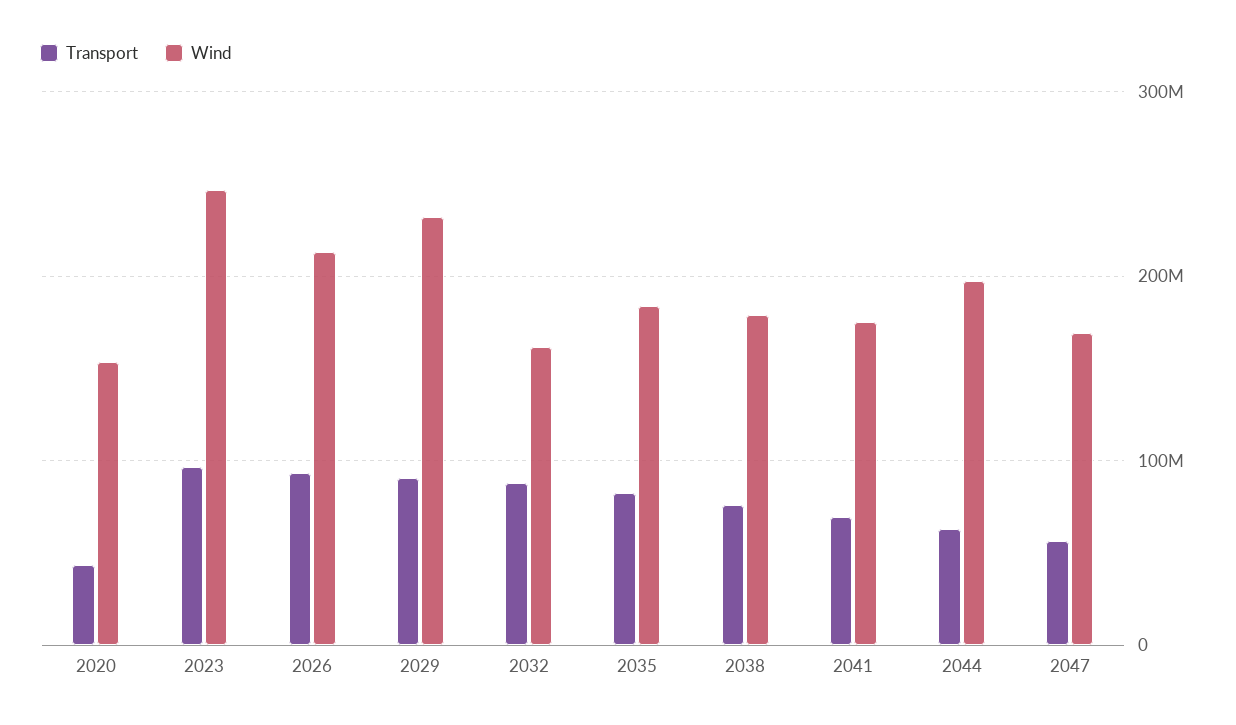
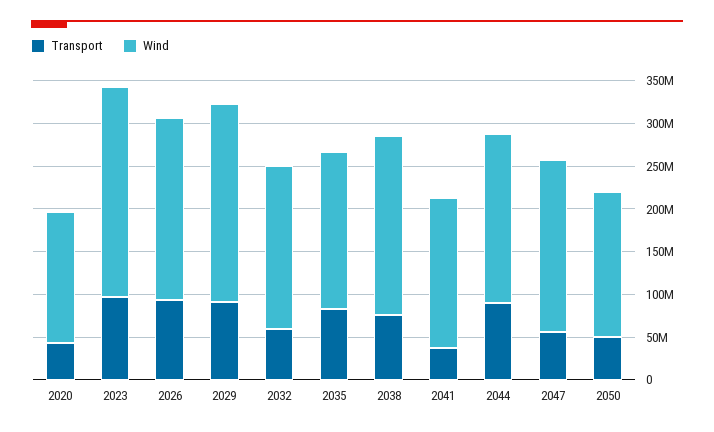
Transport, 2032: 90000000 -> 60000000
Wind, 2032: 160000000 -> 190000000
Wind, 2038: 180000000 -> 210000000
Transport, 2041: 70000000 -> 40000000
Transport, 2044: 60000000 -> 90000000
Wind, 2047: 170000000 -> 200000000
Transport, 2050: none -> 50000000
Wind, 2050: none -> 170000000

